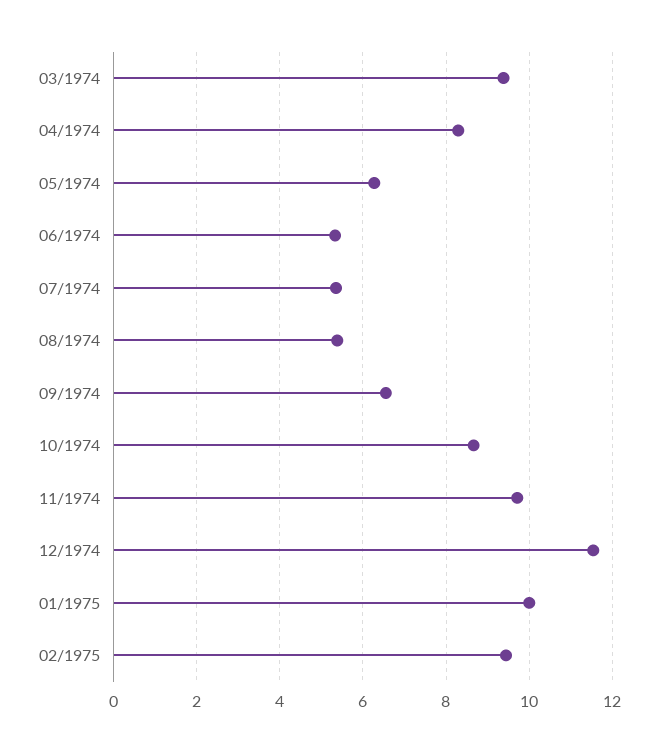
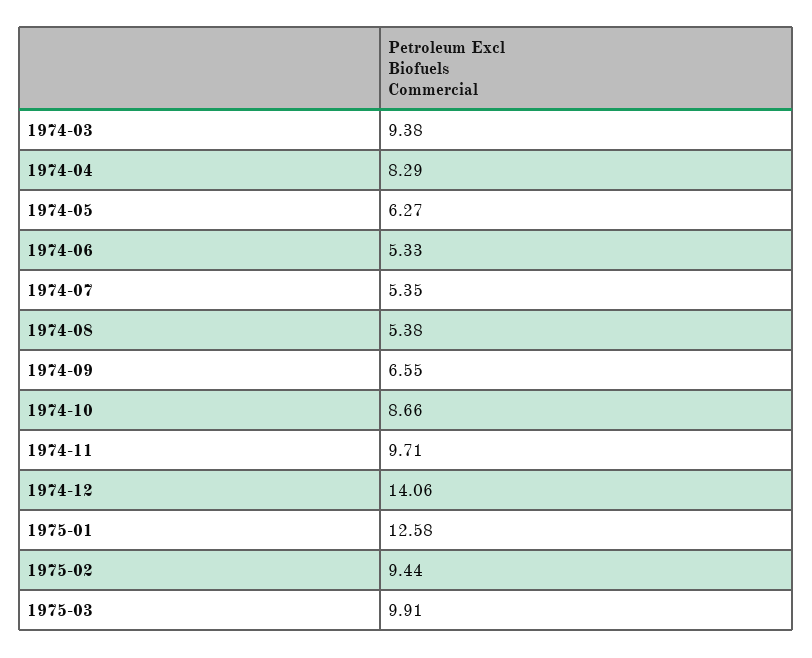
12/1974: 11.6 -> 14.06
01/1975: 10 -> 12.58
1975-03: none -> 9.91

